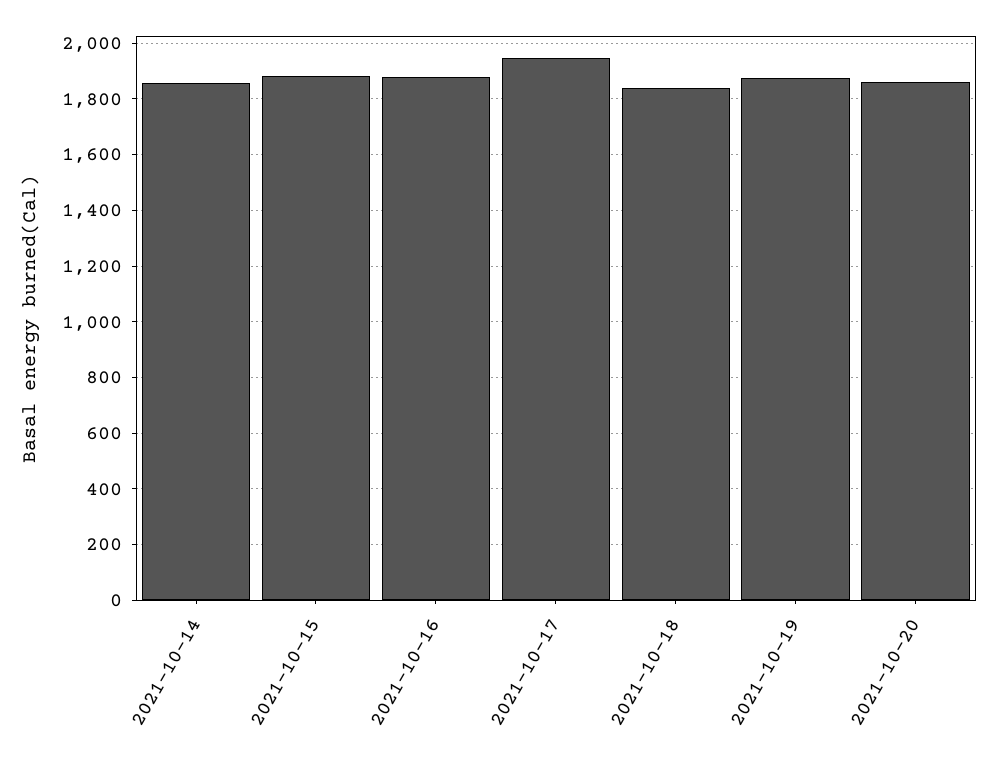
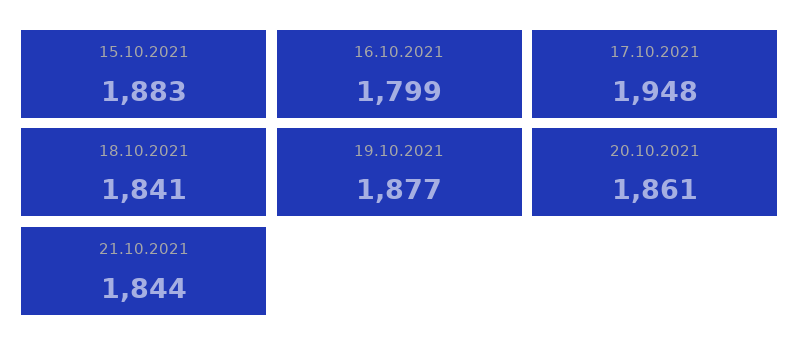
2021-10-14: 1850 -> none
2021-10-16: 1875 -> 1799
21.10.2021: none -> 1844

